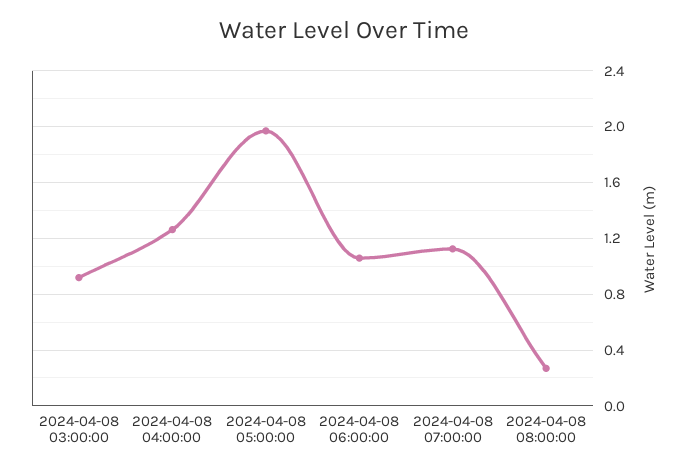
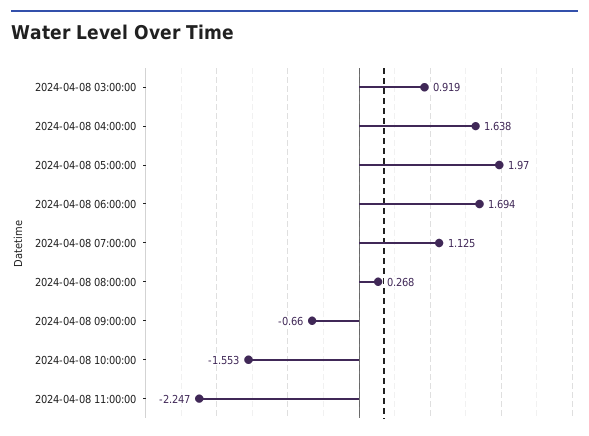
2024-04-08 04:00:00: 1.25 -> 1.638
2024-04-08 06:00:00: 1.05 -> 1.694
2024-04-08 09:00:00: none -> -0.66
2024-04-08 10:00:00: none -> -1.553
2024-04-08 11:00:00: none -> -2.247

